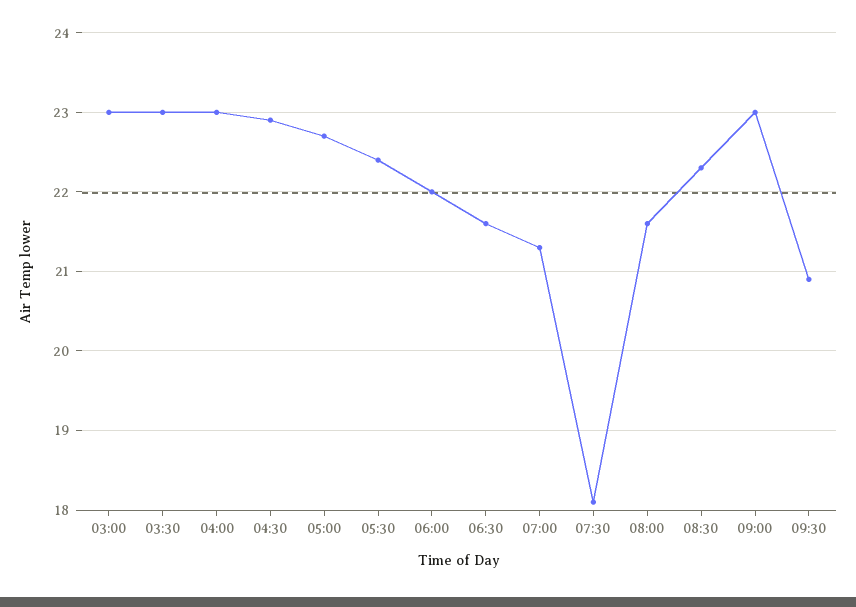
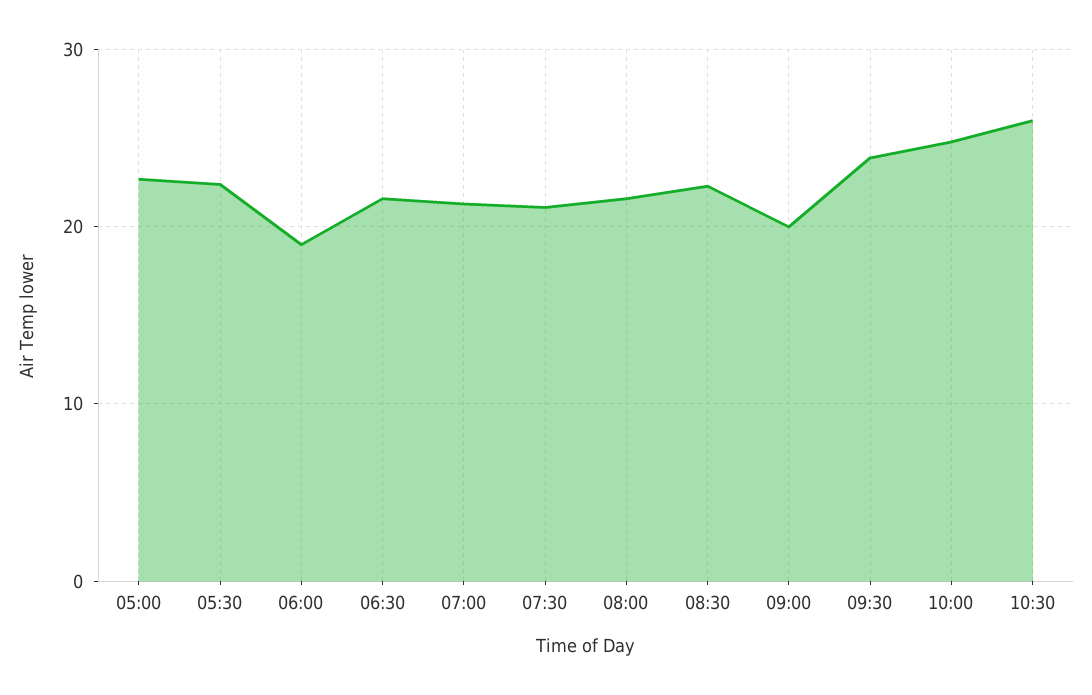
03:00: 23 -> none
03:30: 23 -> none
04:00: 23 -> none
04:30: 22.9 -> none
06:00: 22 -> 19
07:30: 18.1 -> 21
09:00: 23 -> 20
09:30: 20.9 -> 24
10:00: none -> 25
10:30: none -> 26

